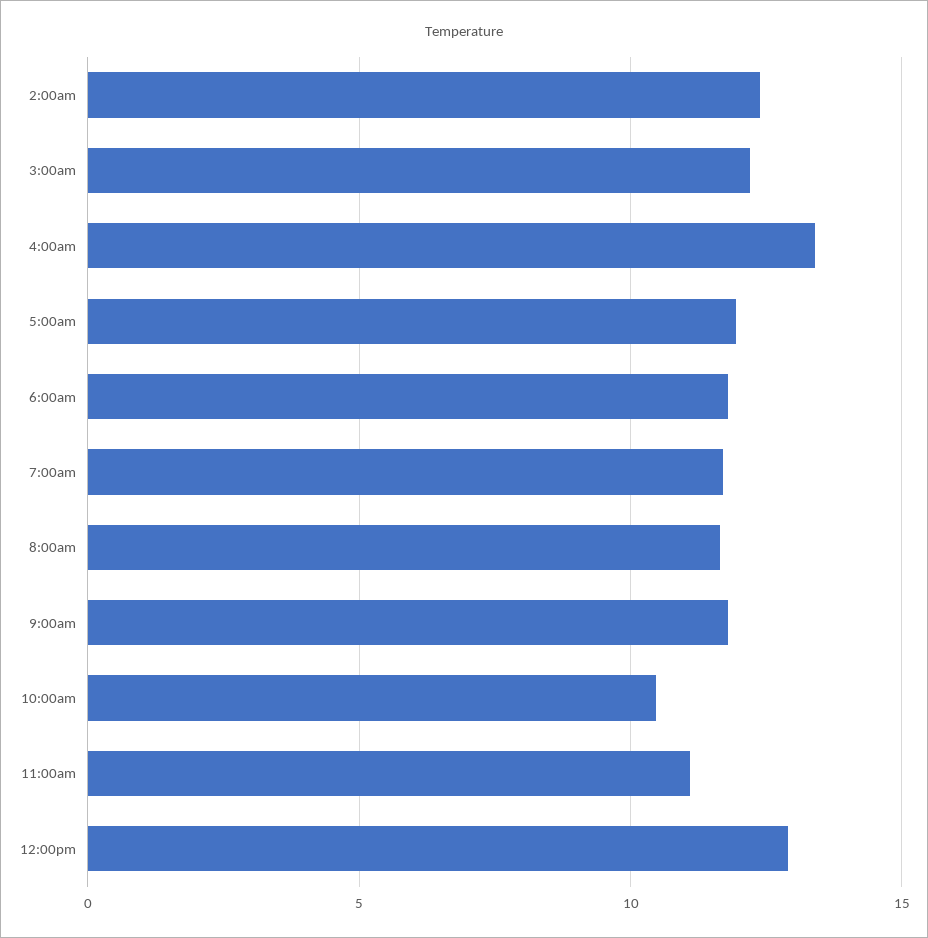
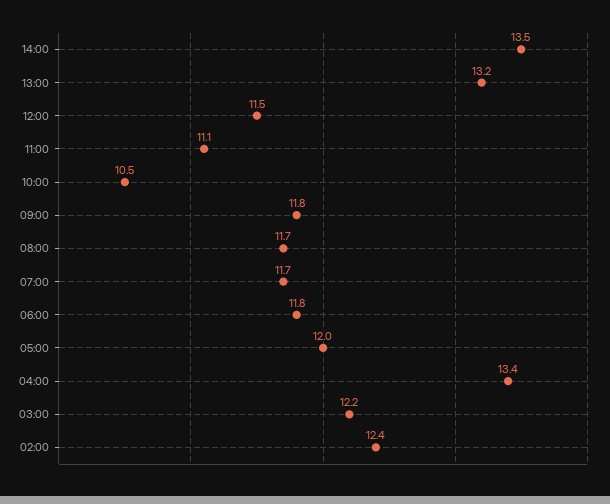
12:00pm: 13 -> 11.5
14:00: none -> 13.5
13:00: none -> 13.2

